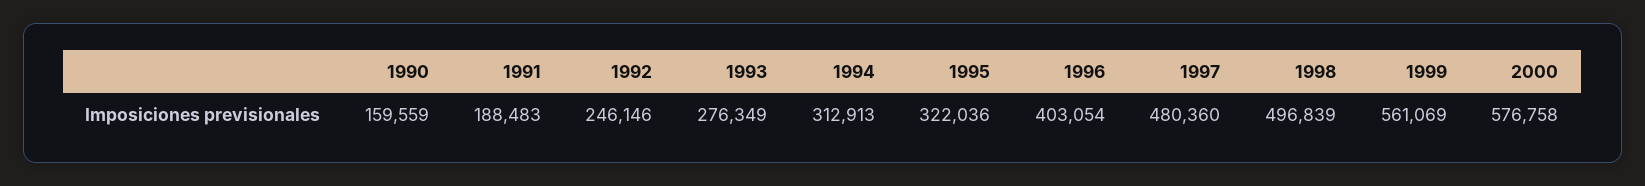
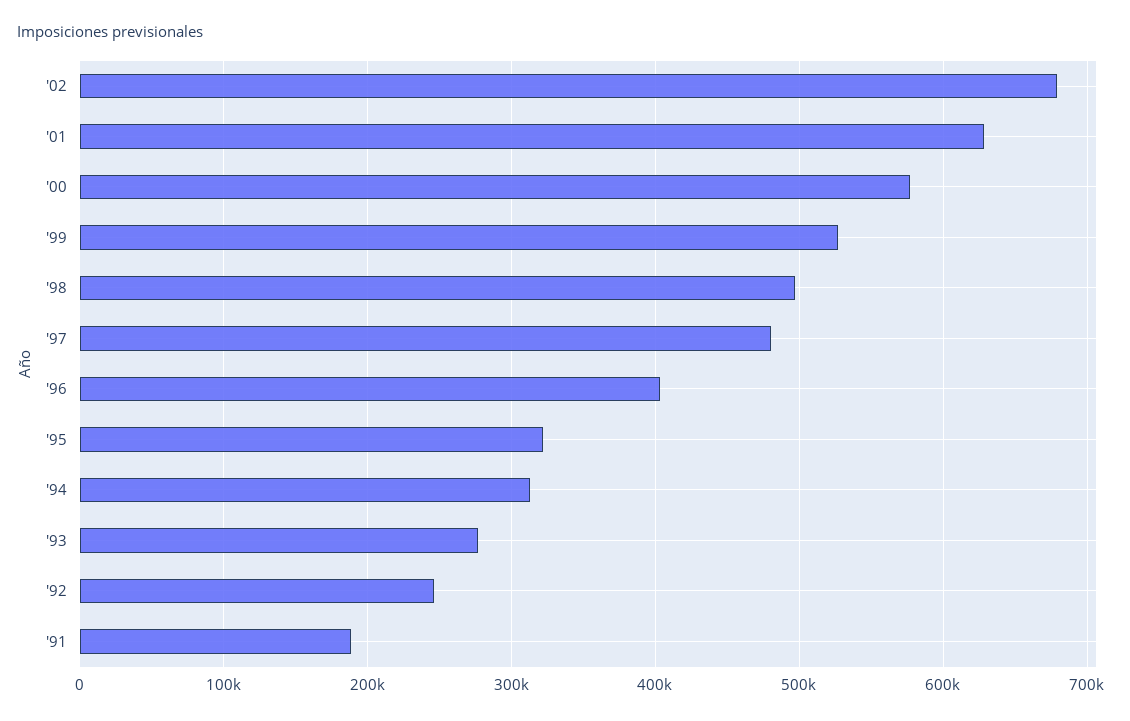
1990: 159559 -> none
1999: 561069 -> 530000
'02: none -> 680000
'01: none -> 630000

